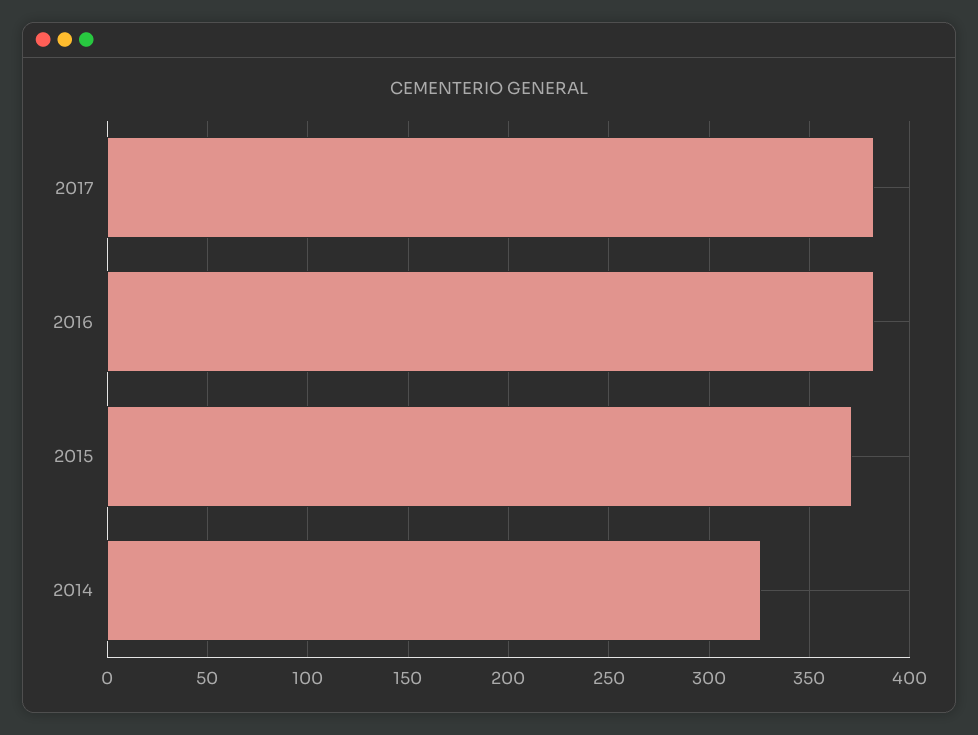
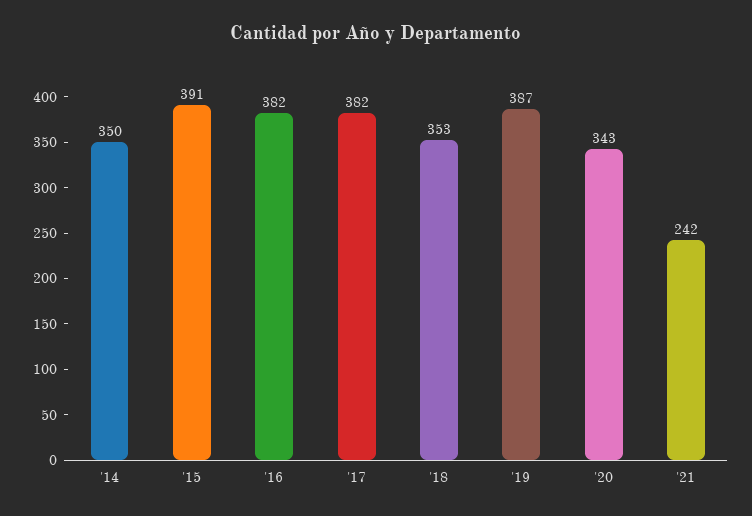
2015: 370 -> 391
2014: 325 -> 350
'18: none -> 353
'19: none -> 387
'20: none -> 343
'21: none -> 242

